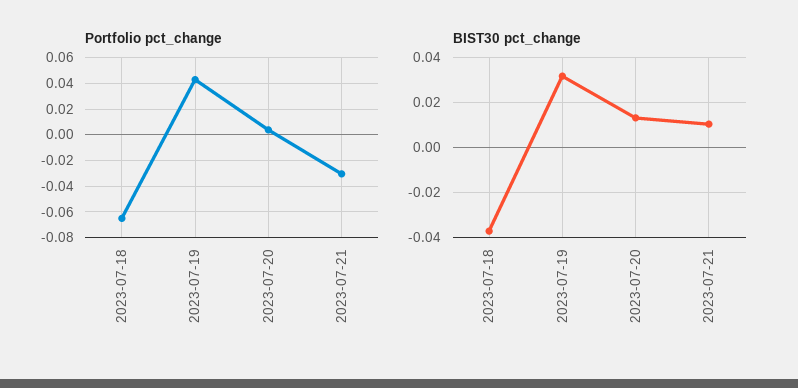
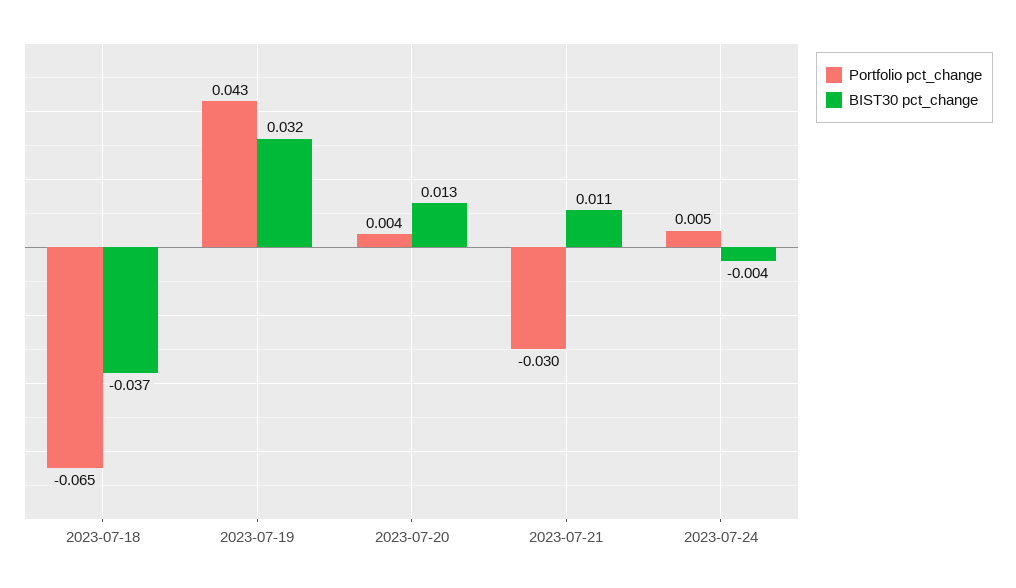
Portfolio pct_change, 2023-07-24: none -> 0.005
BIST30 pct_change, 2023-07-24: none -> -0.004

